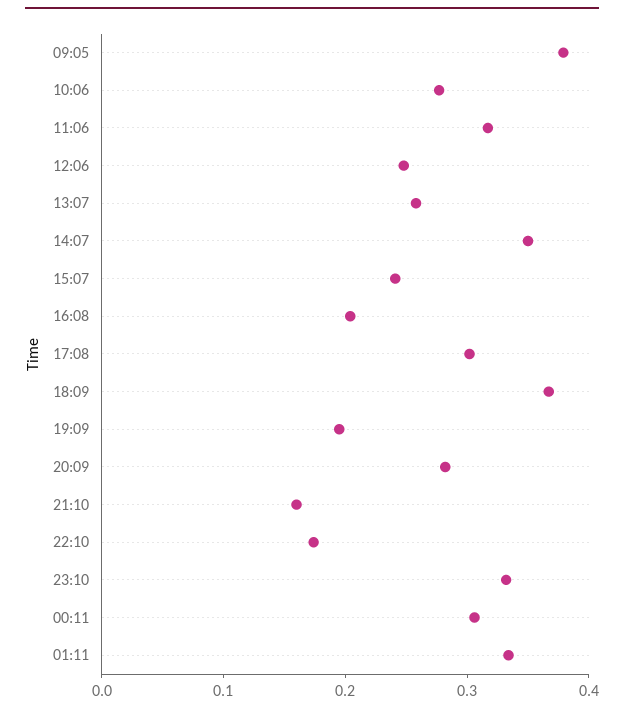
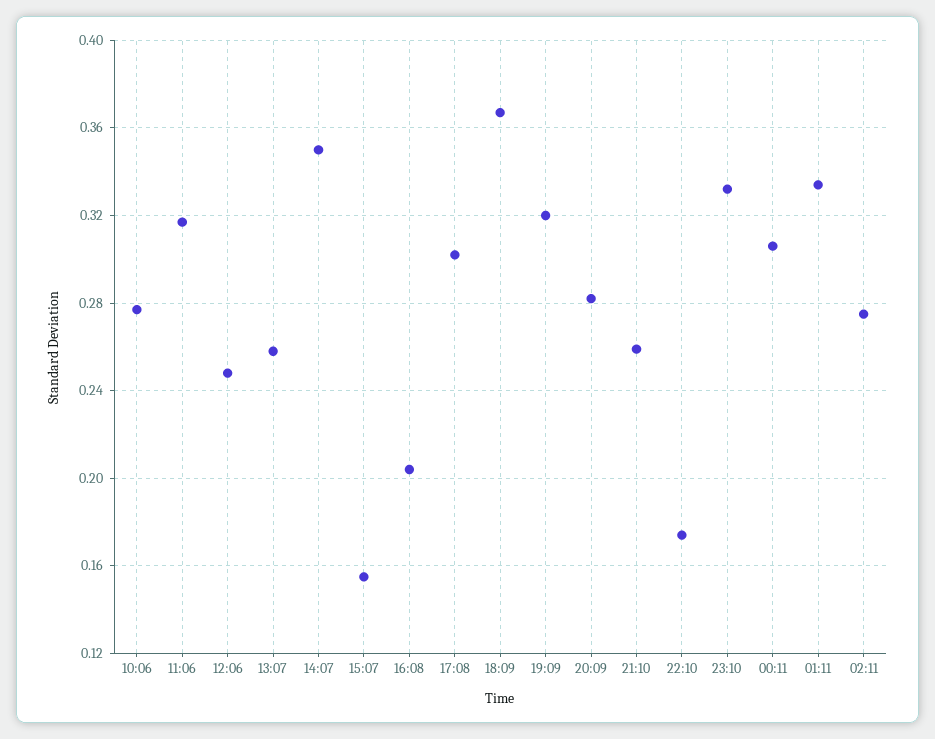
09:05: 0.38 -> none
15:07: 0.24 -> 0.155
19:09: 0.2 -> 0.32
21:10: 0.16 -> 0.26
02:11: none -> 0.275

